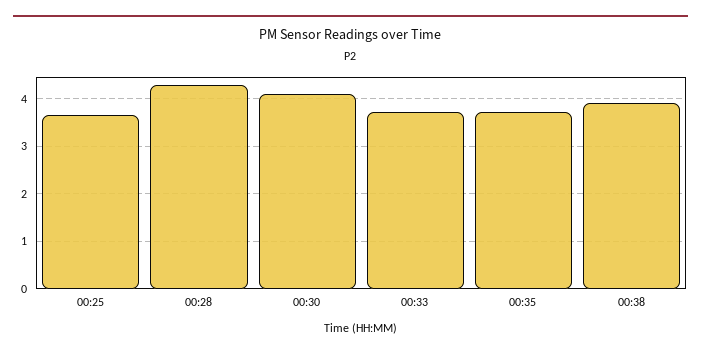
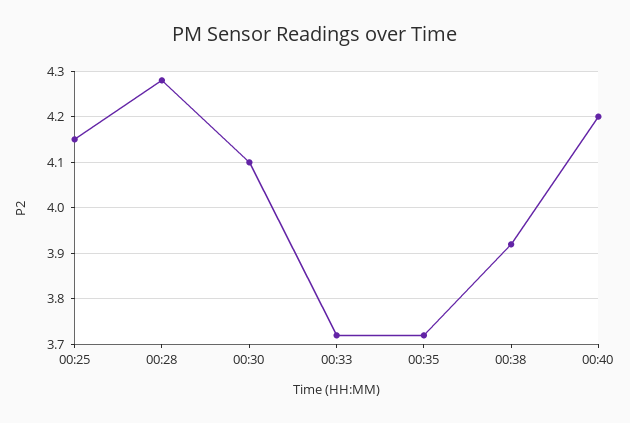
00:25: 3.6 -> 4.15
00:40: none -> 4.2

